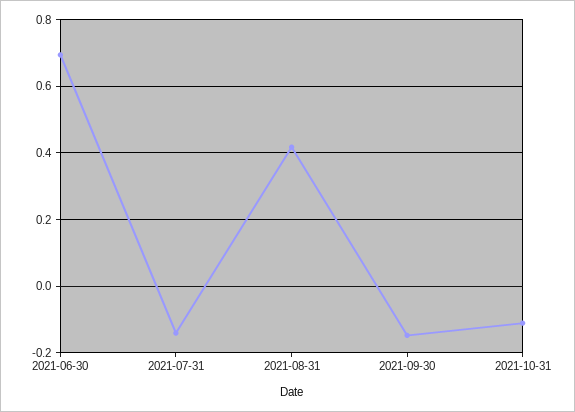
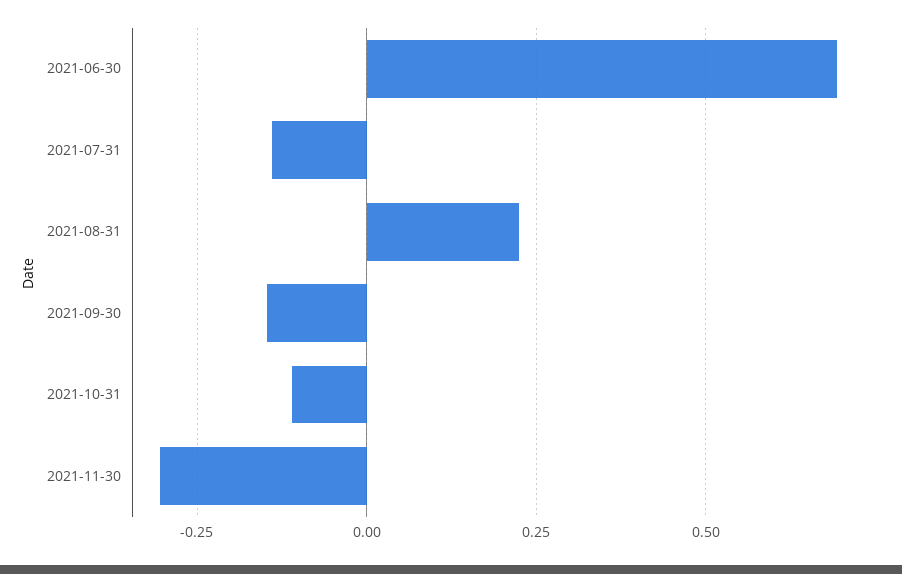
2021-08-31: 0.42 -> 0.225
2021-11-30: none -> -0.3

